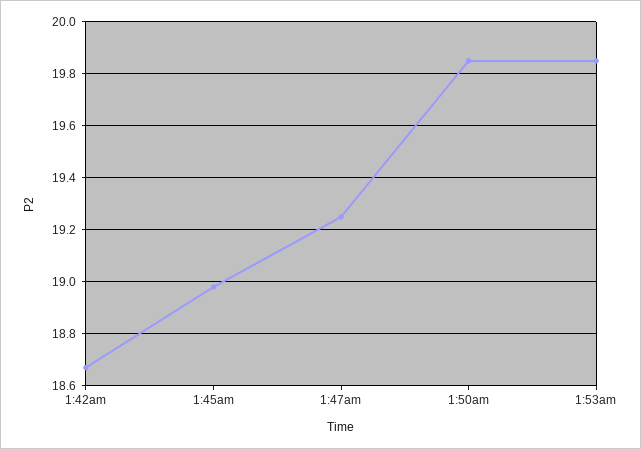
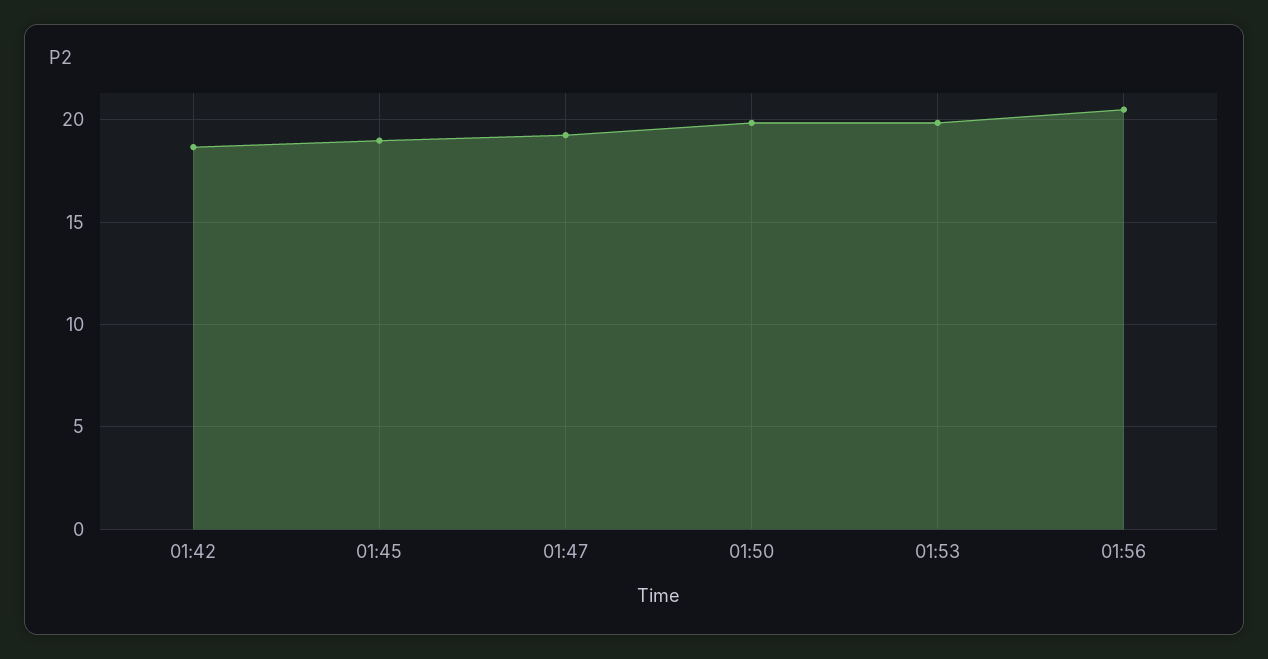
01:56: none -> 20.5

